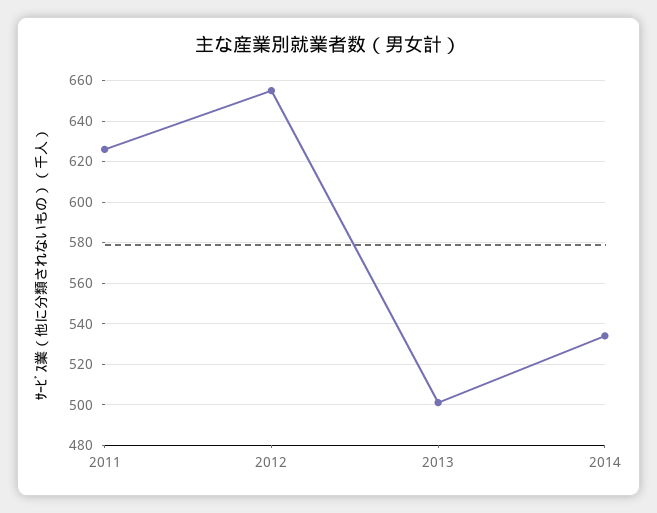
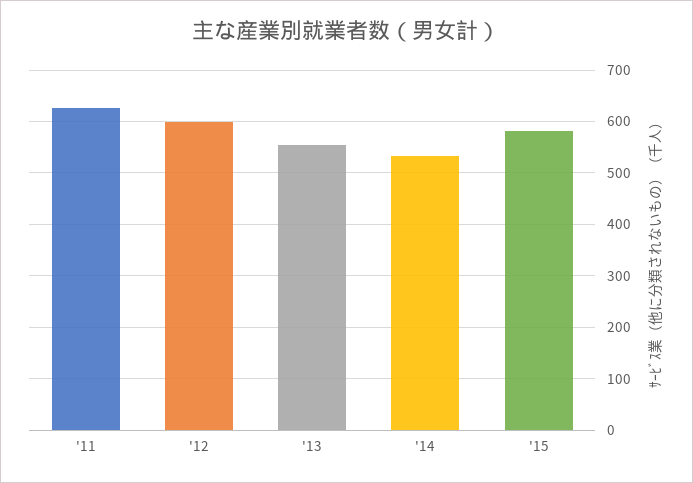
2012: 655 -> 600
2013: 500 -> 560
'15: none -> 580

